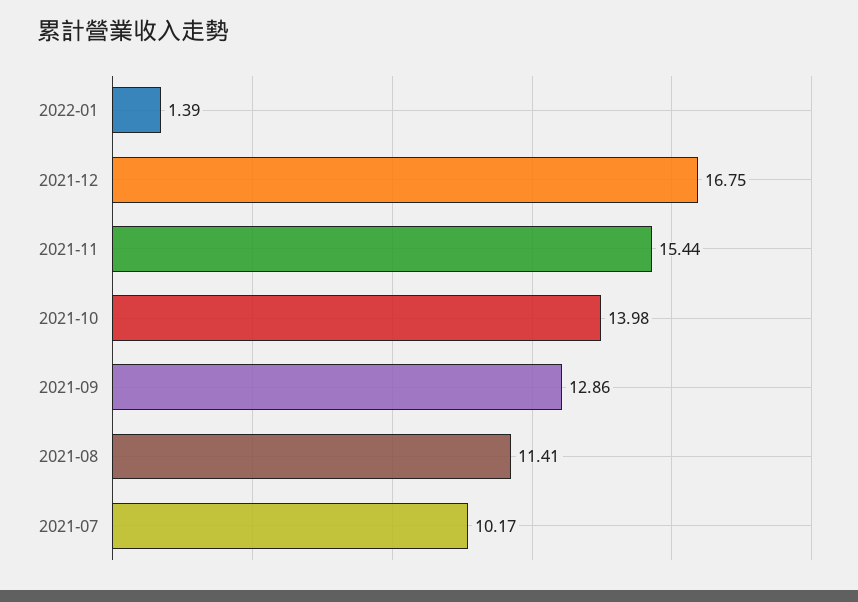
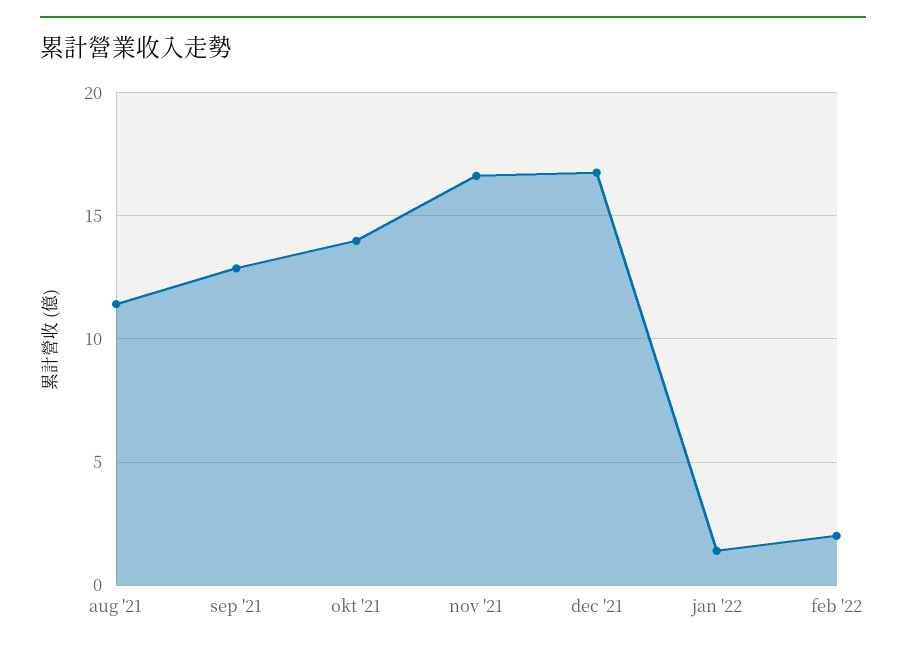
2021-11: 15.44 -> 16.5
2021-07: 10.17 -> none
feb '22: none -> 2

